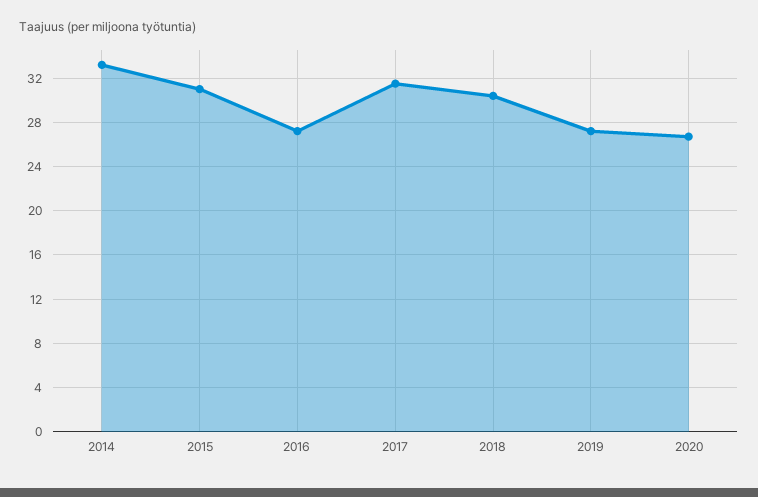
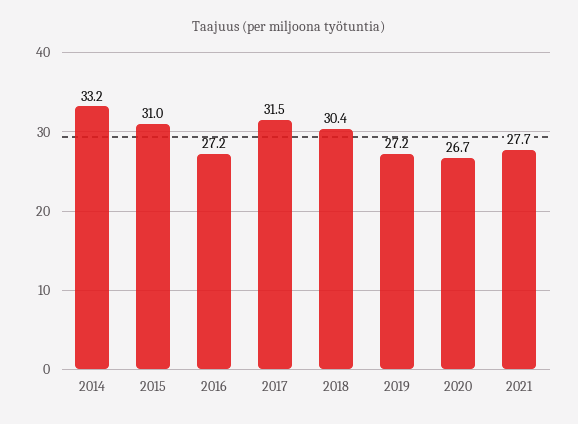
2021: none -> 27.7

